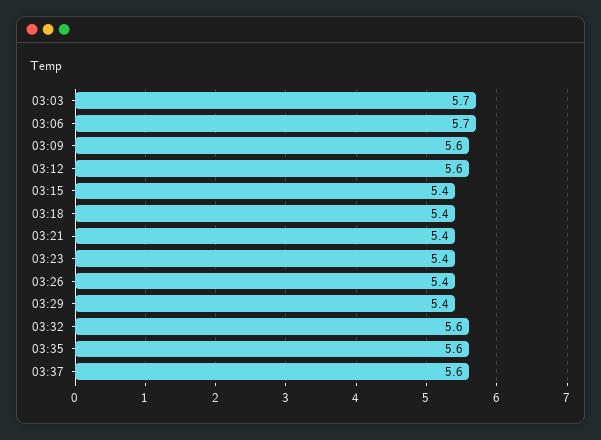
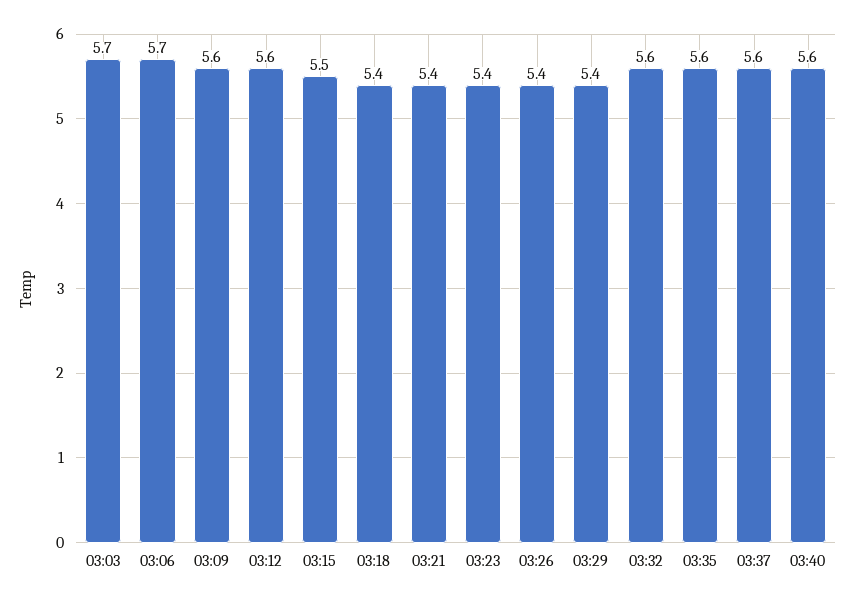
03:15: 5.4 -> 5.5
03:40: none -> 5.6

